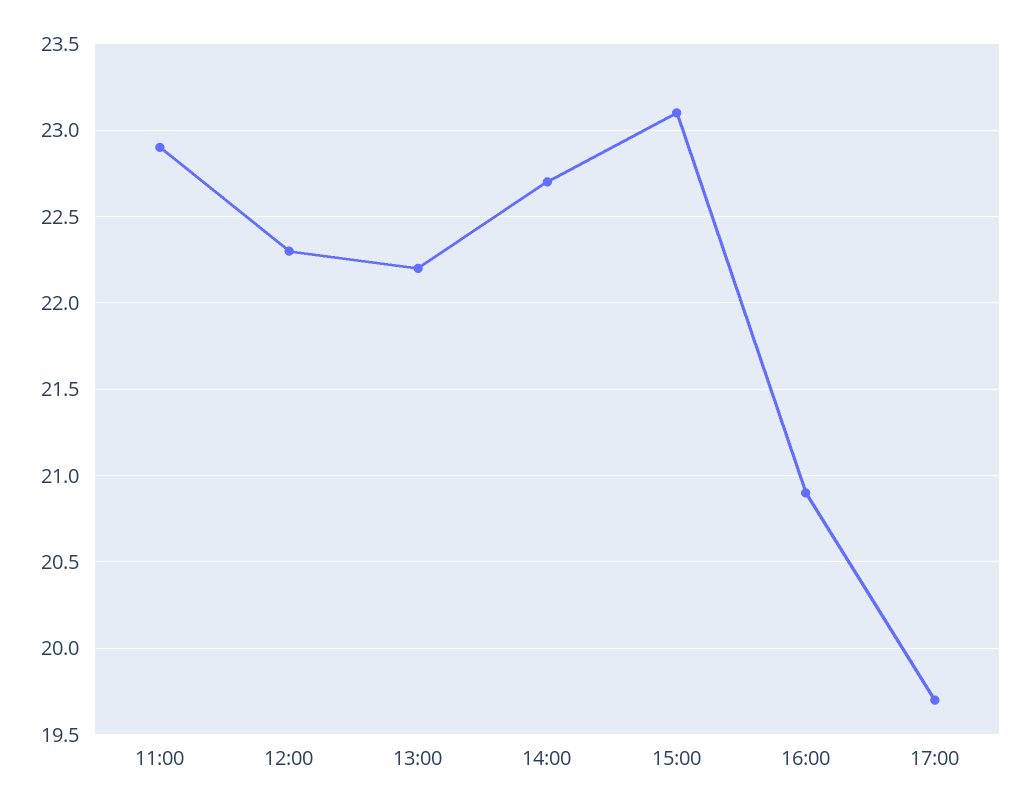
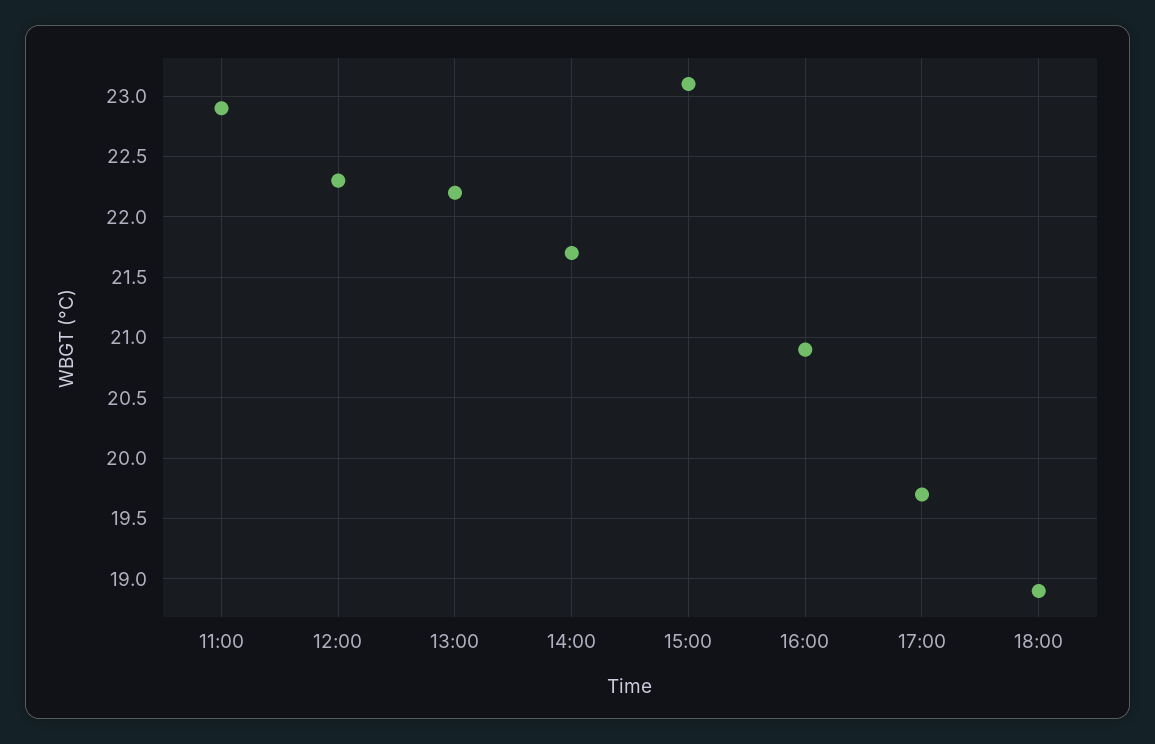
14:00: 22.7 -> 21.7
18:00: none -> 18.9

